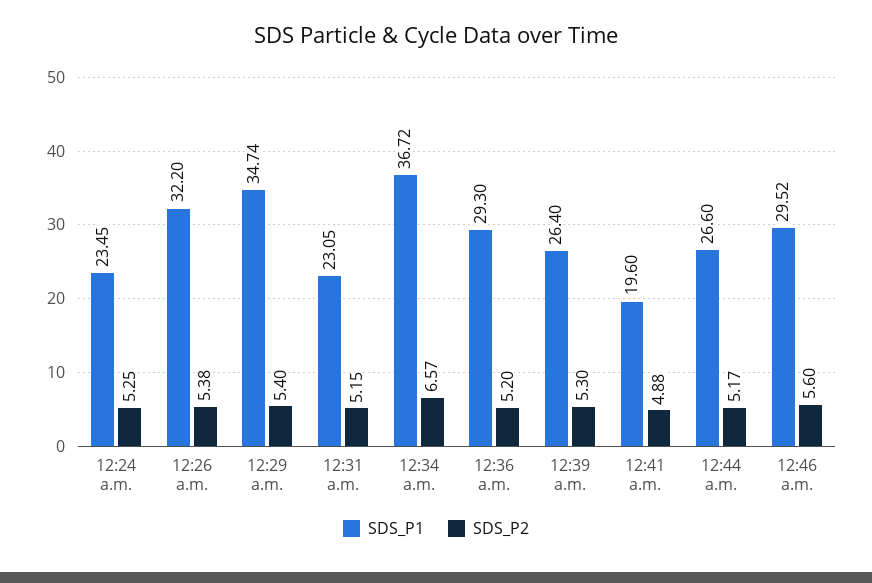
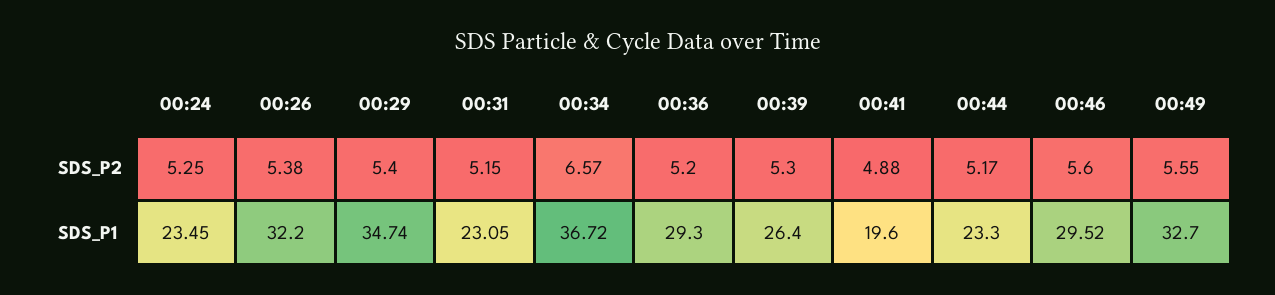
SDS_P1, 12:44 a.m.: 26.6 -> 23.3
SDS_P2, 00:49: none -> 5.55
SDS_P1, 00:49: none -> 32.7

